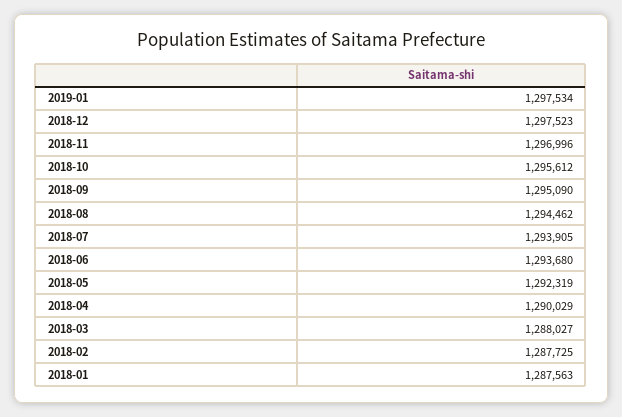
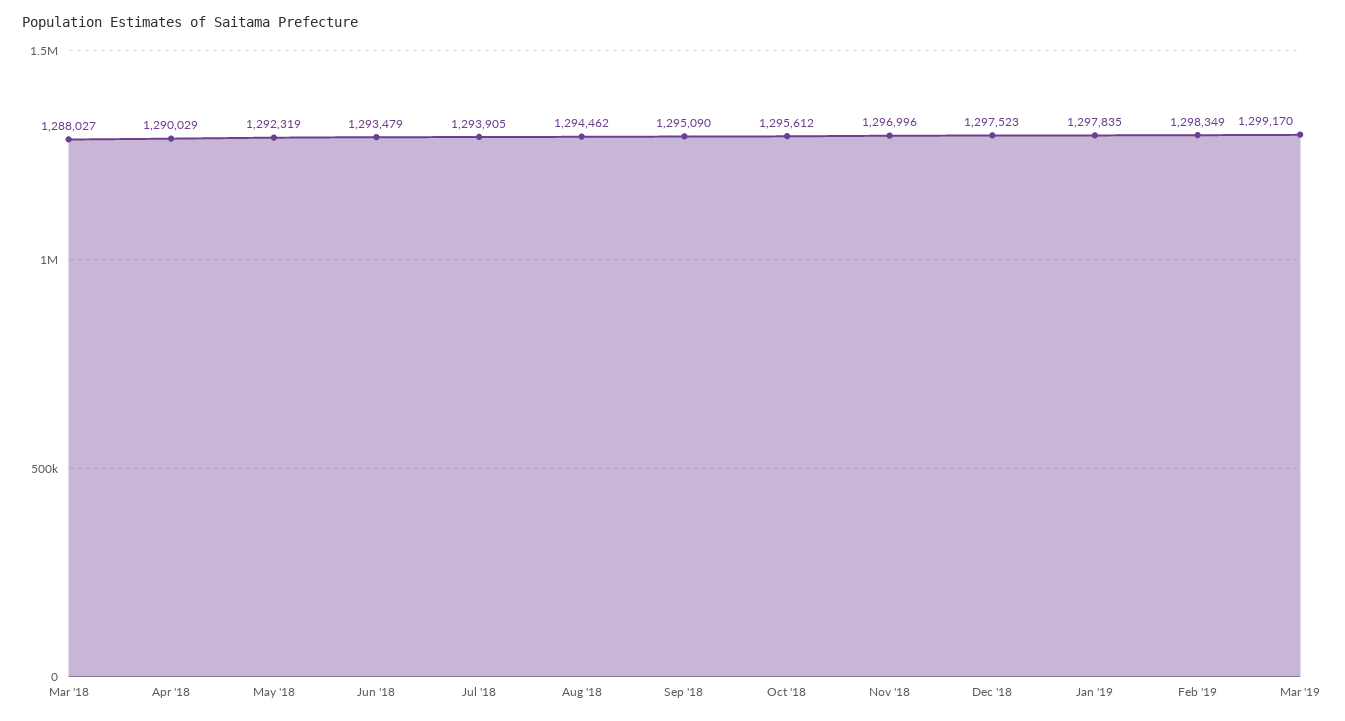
2019-01: 1297534 -> 1297835
2018-06: 1293680 -> 1293479
2018-02: 1287725 -> none
2018-01: 1287563 -> none
Feb '19: none -> 1298349
Mar '19: none -> 1299170

